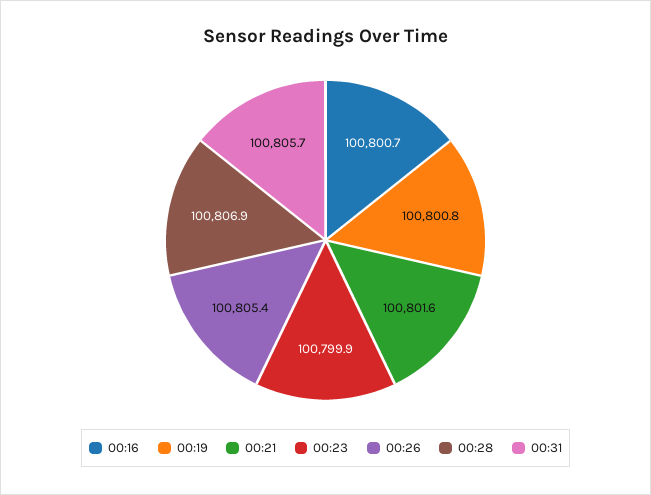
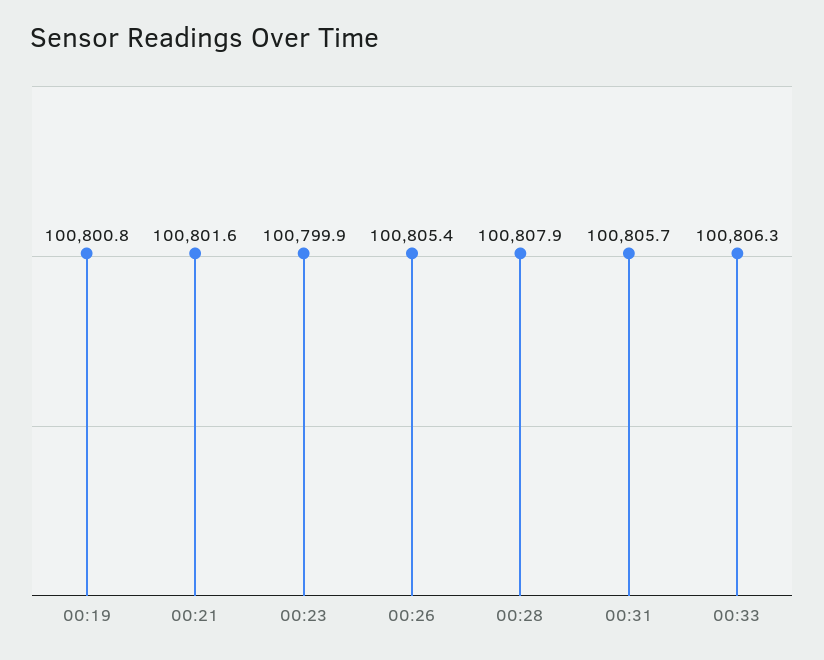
00:16: 100800.7 -> none
00:28: 100806.9 -> 100807.9
00:33: none -> 100806.3

